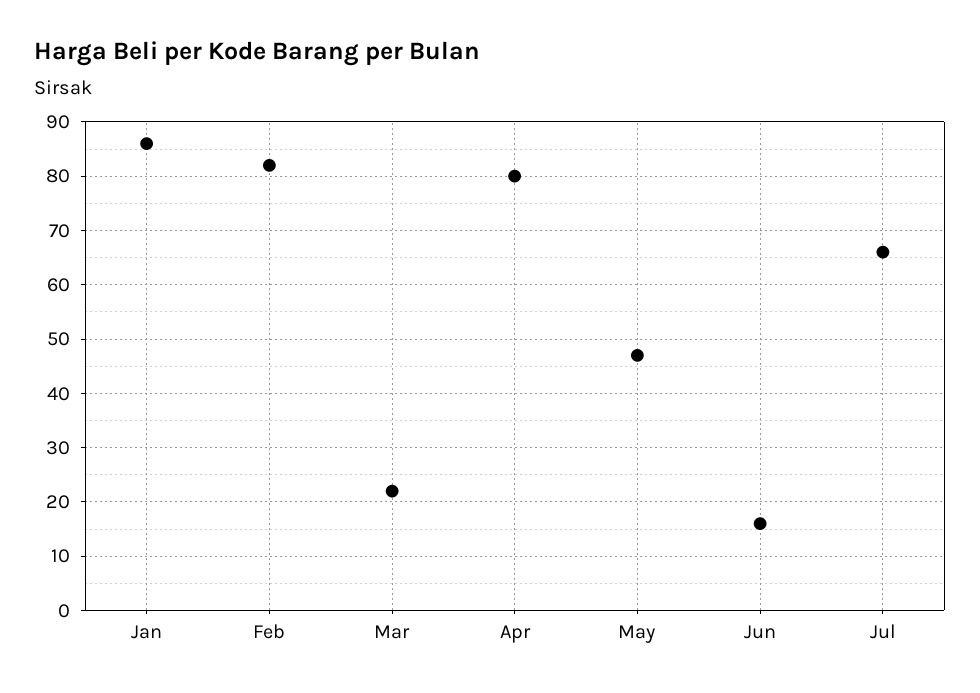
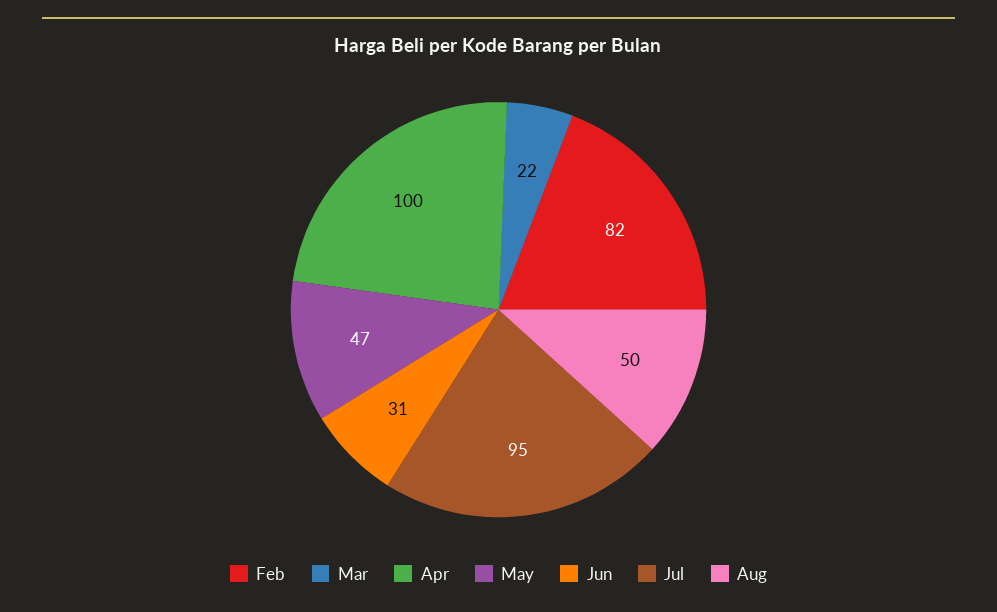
Jan: 85 -> none
Apr: 80 -> 100
Jun: 15 -> 31
Jul: 65 -> 95
Aug: none -> 50

